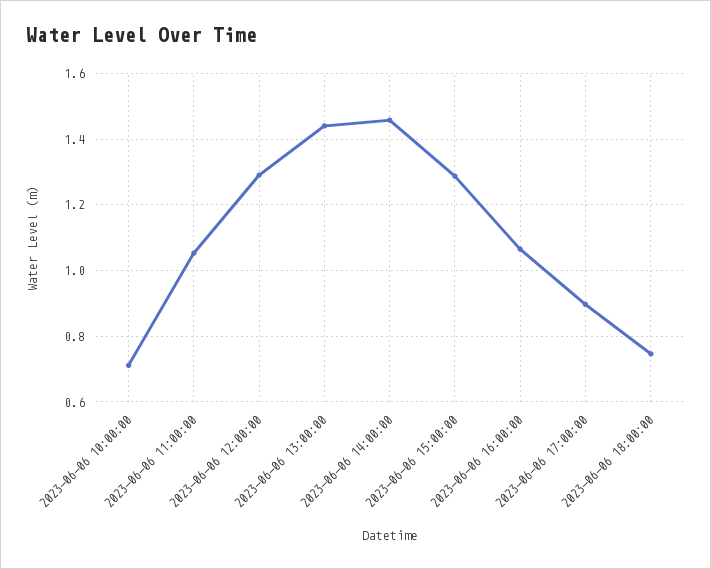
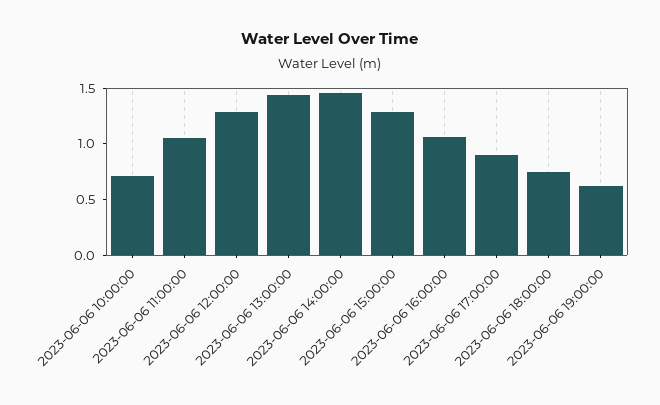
2023-06-06 19:00:00: none -> 0.6

